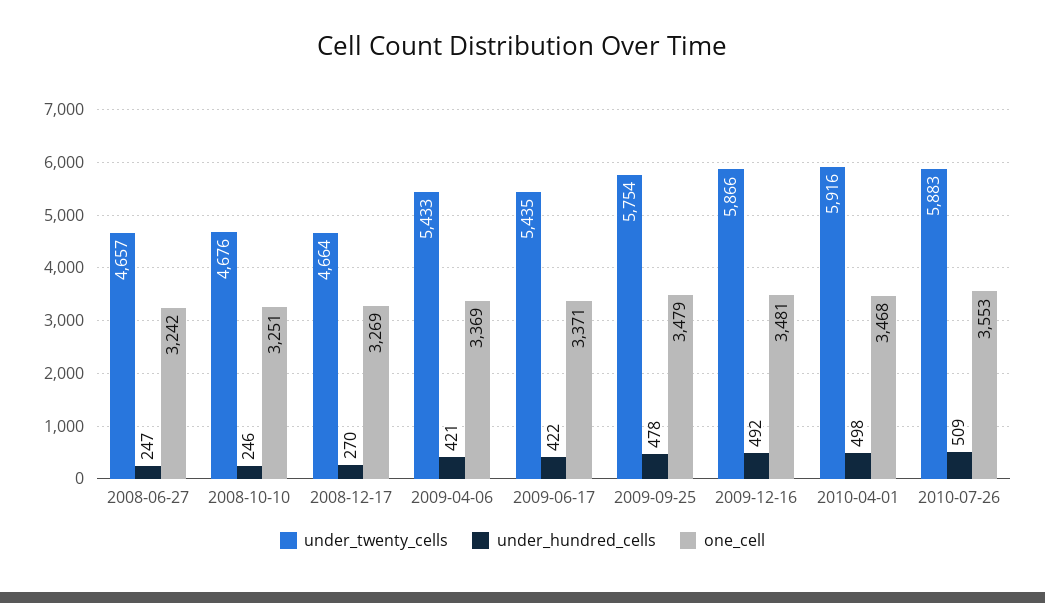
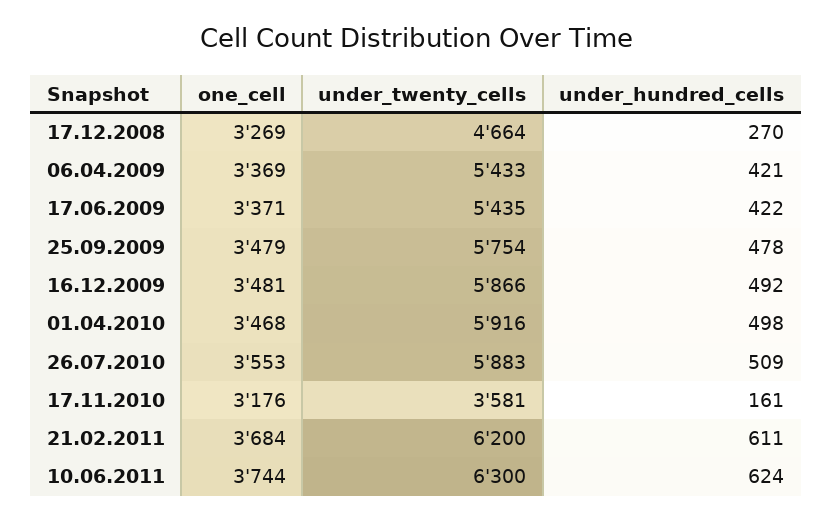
under_twenty_cells, 2008-06-27: 4657 -> none
under_hundred_cells, 2008-06-27: 247 -> none
one_cell, 2008-06-27: 3242 -> none
under_twenty_cells, 2008-10-10: 4676 -> none
under_hundred_cells, 2008-10-10: 246 -> none
one_cell, 2008-10-10: 3251 -> none
one_cell, 17.11.2010: none -> 3176
under_twenty_cells, 17.11.2010: none -> 3581
under_hundred_cells, 17.11.2010: none -> 161
one_cell, 21.02.2011: none -> 3684
under_twenty_cells, 21.02.2011: none -> 6200
under_hundred_cells, 21.02.2011: none -> 611
one_cell, 10.06.2011: none -> 3744
under_twenty_cells, 10.06.2011: none -> 6300
under_hundred_cells, 10.06.2011: none -> 624

